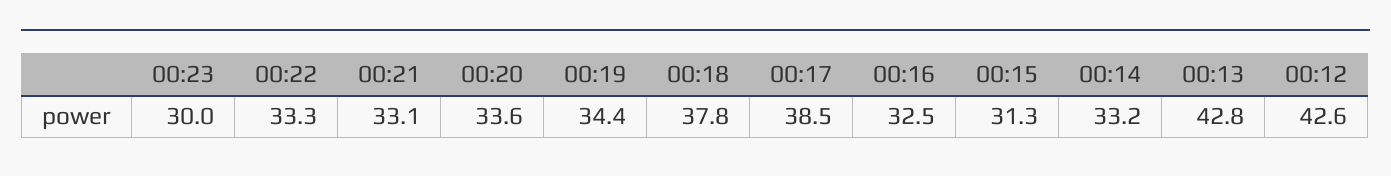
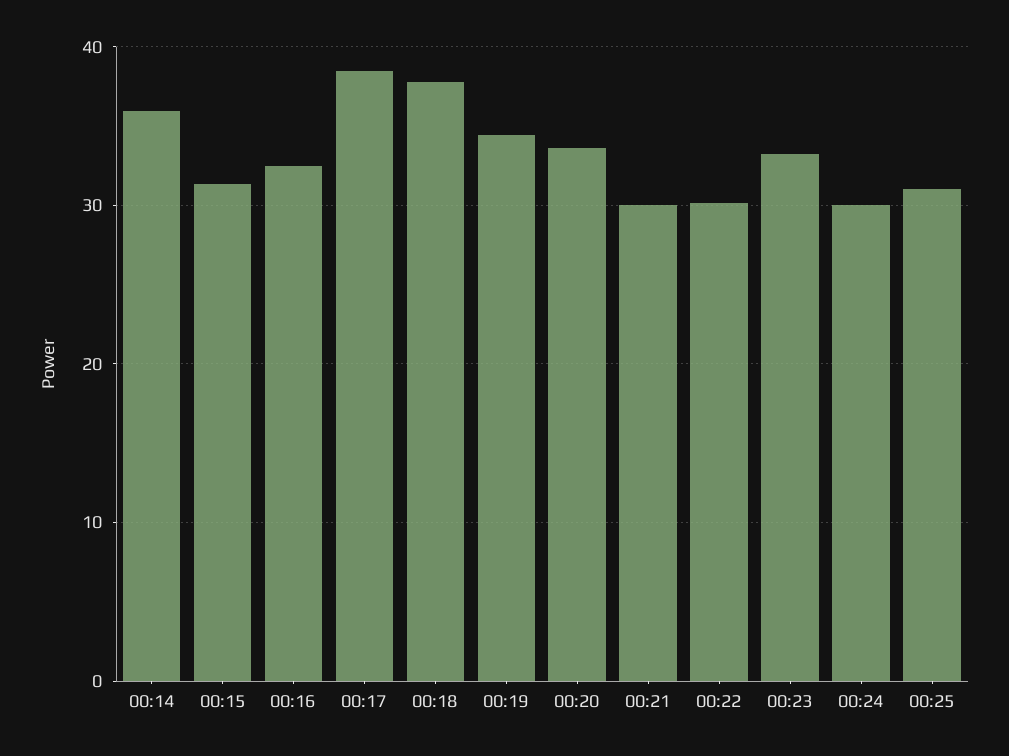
00:23: 30 -> 33
00:22: 33.3 -> 30
00:21: 33.1 -> 30
00:14: 33.2 -> 36
00:13: 42.8 -> none
00:12: 42.6 -> none
00:24: none -> 30
00:25: none -> 31

